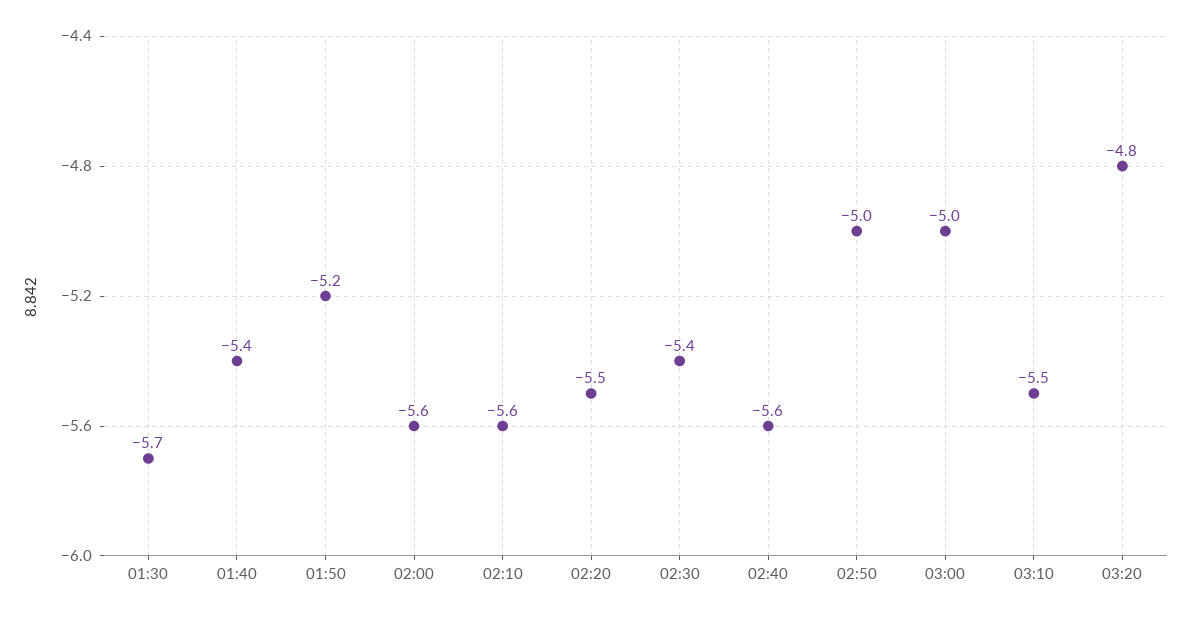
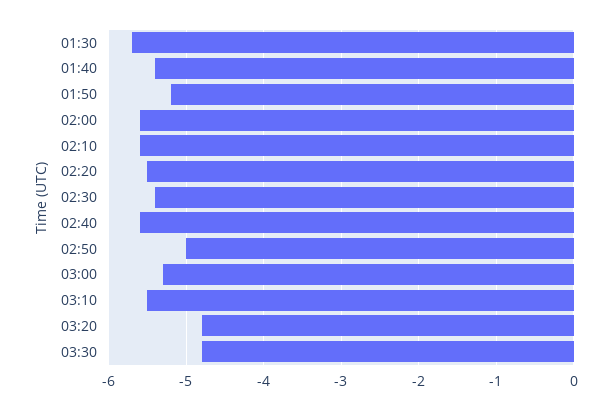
03:00: -5 -> -5.3
03:30: none -> -4.8

